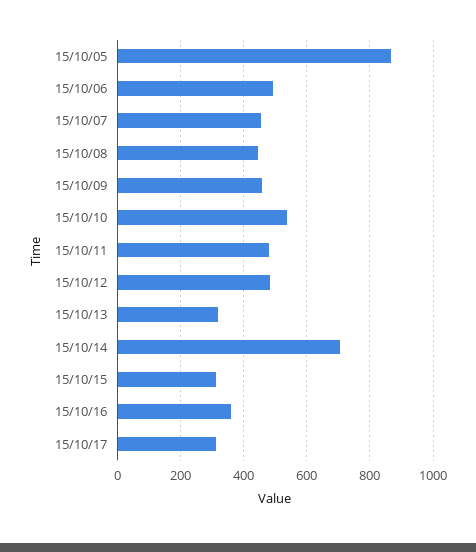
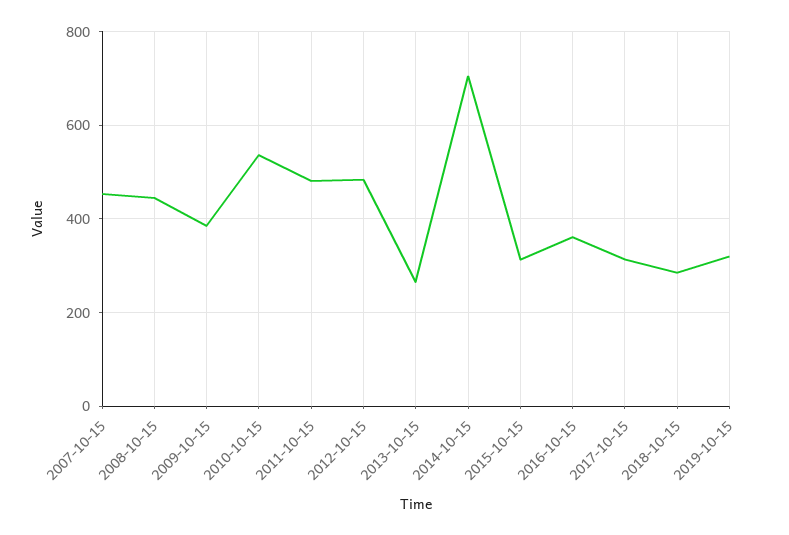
15/10/05: 860 -> none
15/10/06: 500 -> none
15/10/09: 460 -> 380
15/10/13: 320 -> 260
2018-10-15: none -> 280
2019-10-15: none -> 320

